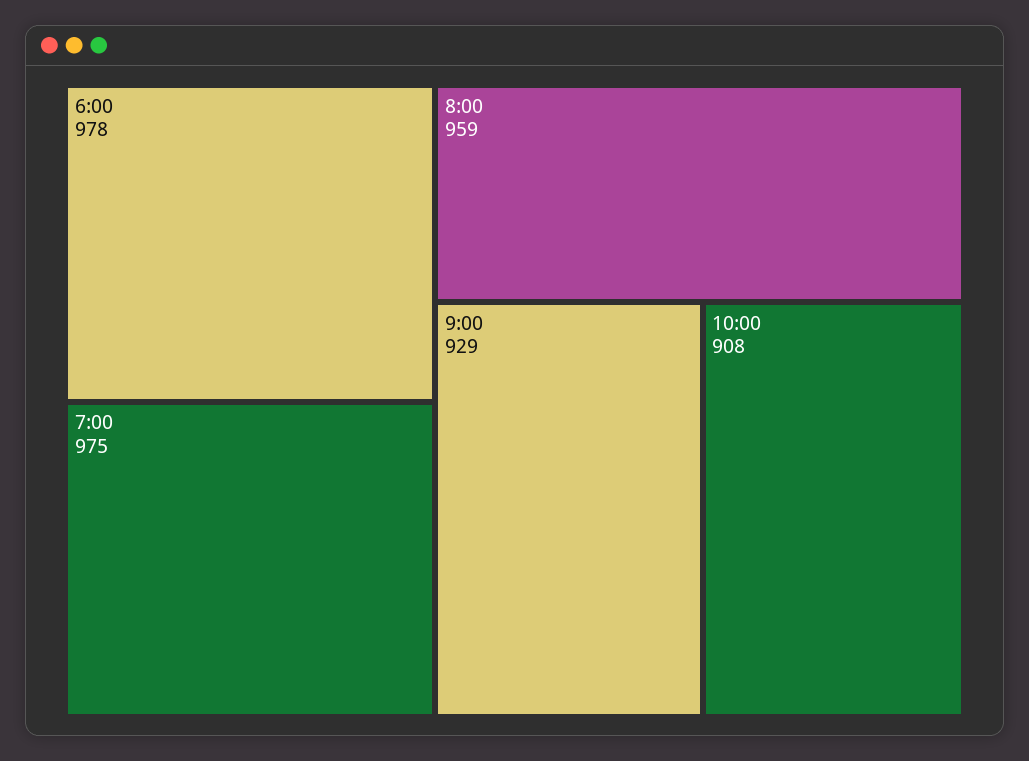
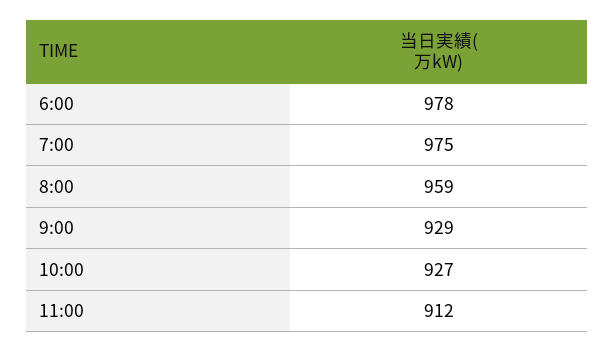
10:00: 908 -> 927
11:00: none -> 912

